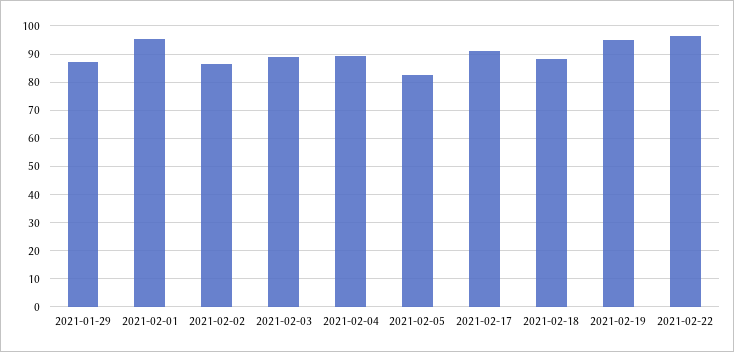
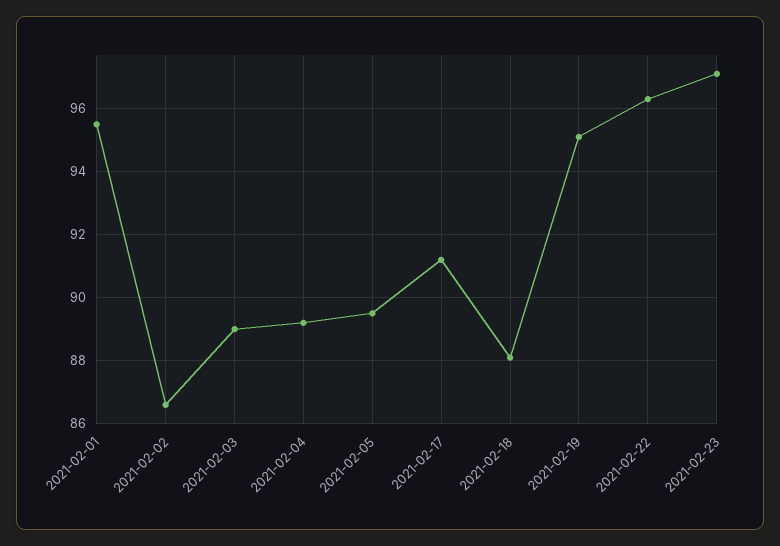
2021-01-29: 87.5 -> none
2021-02-05: 82.5 -> 89.5
2021-02-23: none -> 97

